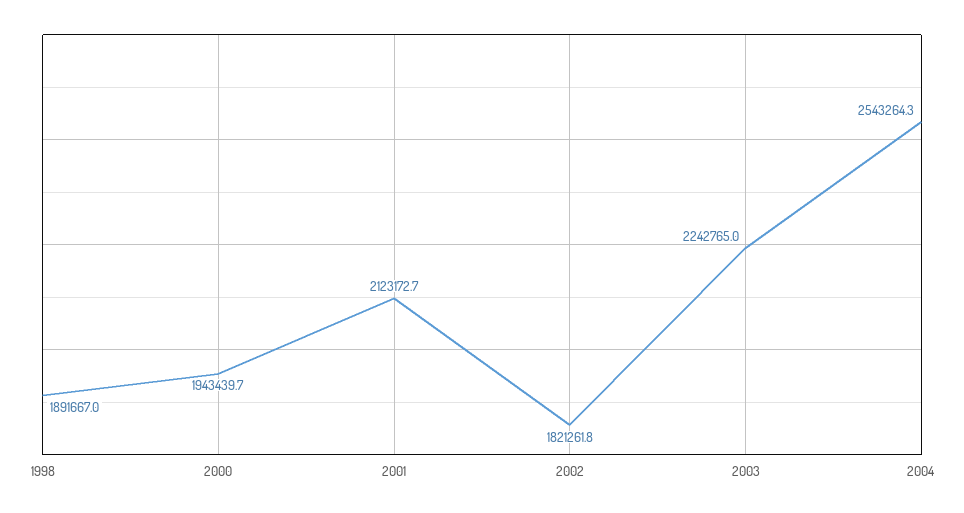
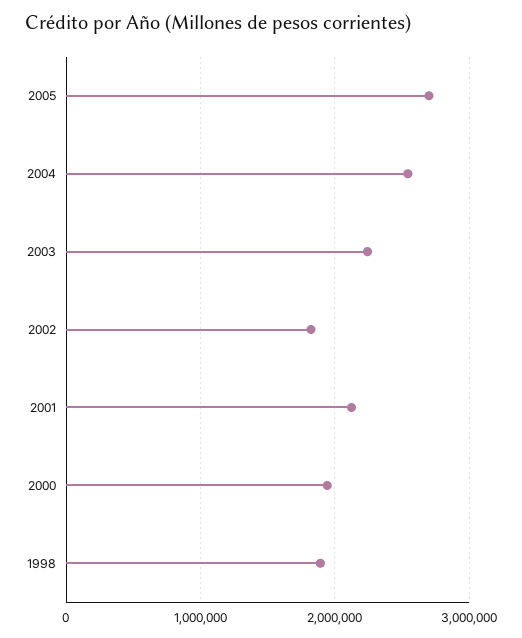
2005: none -> 2700000

